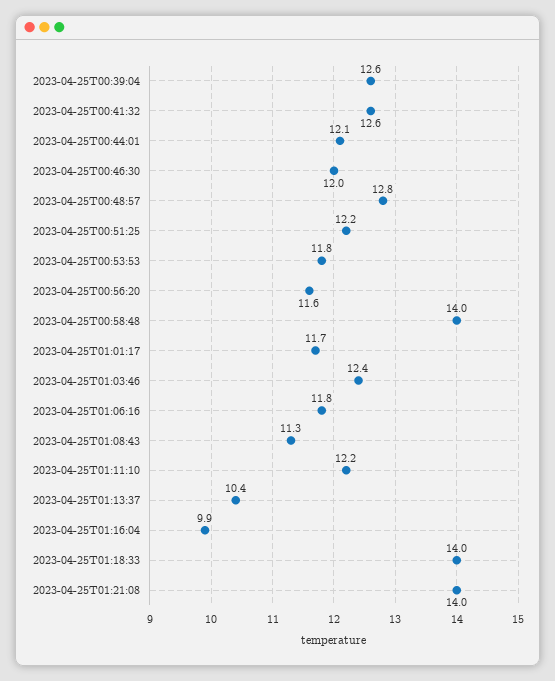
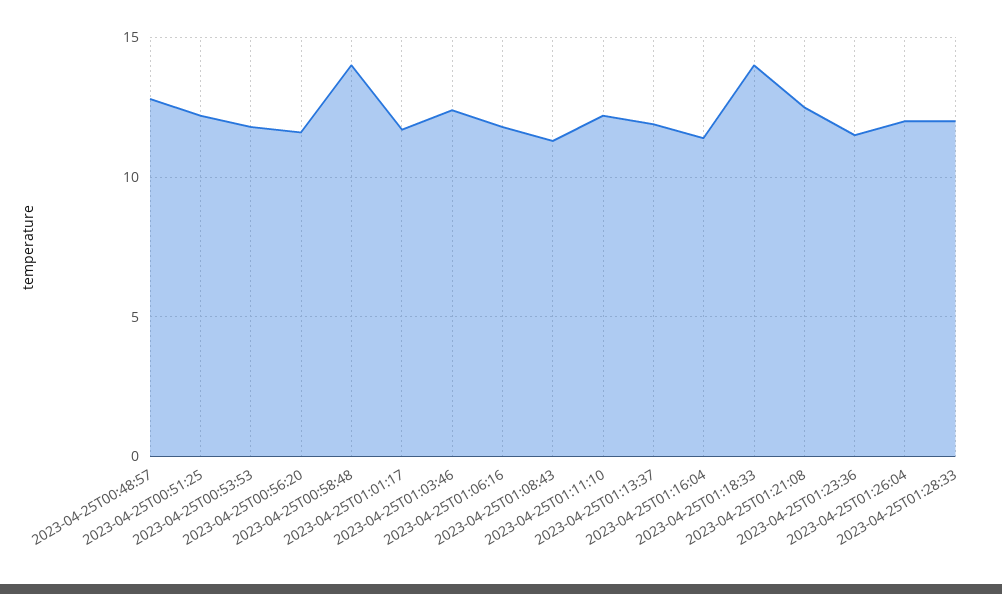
2023-04-25T00:39:04: 12.6 -> none
2023-04-25T00:41:32: 12.6 -> none
2023-04-25T00:44:01: 12.1 -> none
2023-04-25T00:46:30: 12 -> none
2023-04-25T01:13:37: 10.4 -> 12
2023-04-25T01:16:04: 9.9 -> 11.5
2023-04-25T01:21:08: 14 -> 12.5
2023-04-25T01:23:36: none -> 11.5
2023-04-25T01:26:04: none -> 12
2023-04-25T01:28:33: none -> 12

